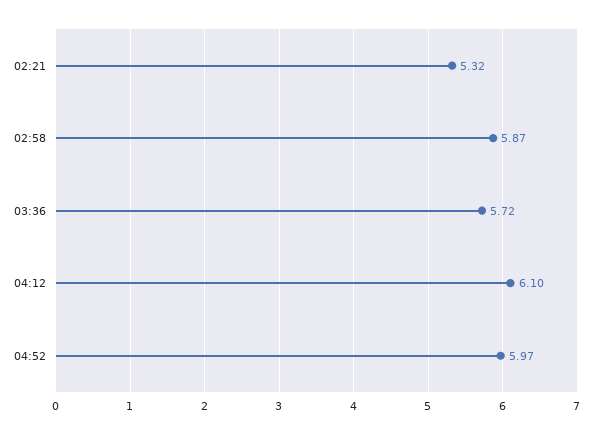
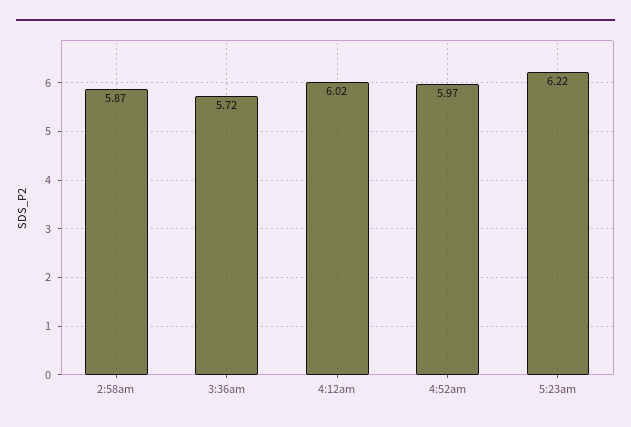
02:21: 5.32 -> none
04:12: 6.1 -> 6.02
5:23am: none -> 6.22

